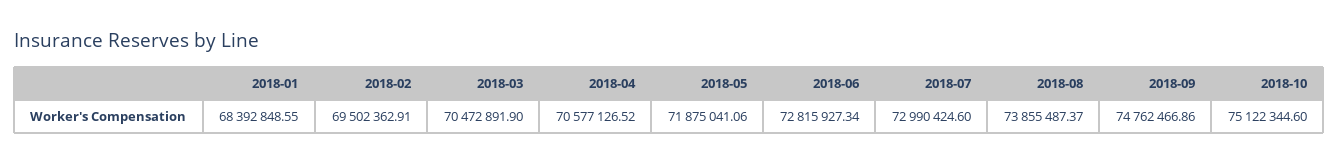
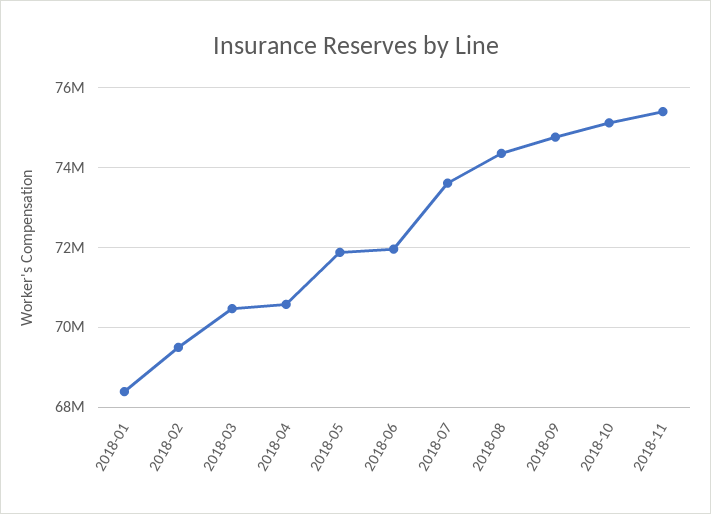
2018-06: 72815927.34 -> 72000000
2018-07: 72990424.6 -> 73600000
2018-08: 73855487.37 -> 74400000
2018-11: none -> 75400000

